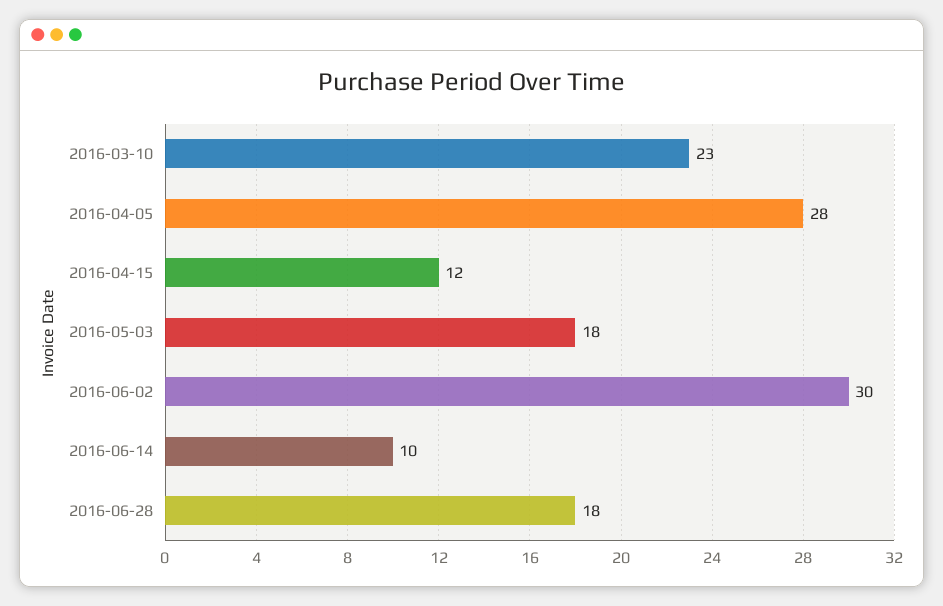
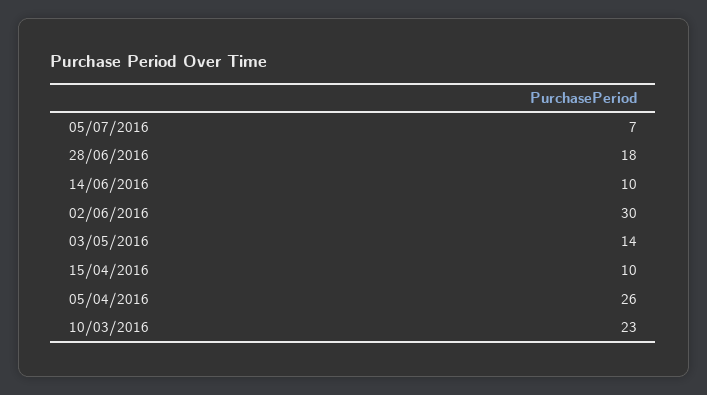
2016-04-05: 28 -> 26
2016-04-15: 12 -> 10
2016-05-03: 18 -> 14
05/07/2016: none -> 7

